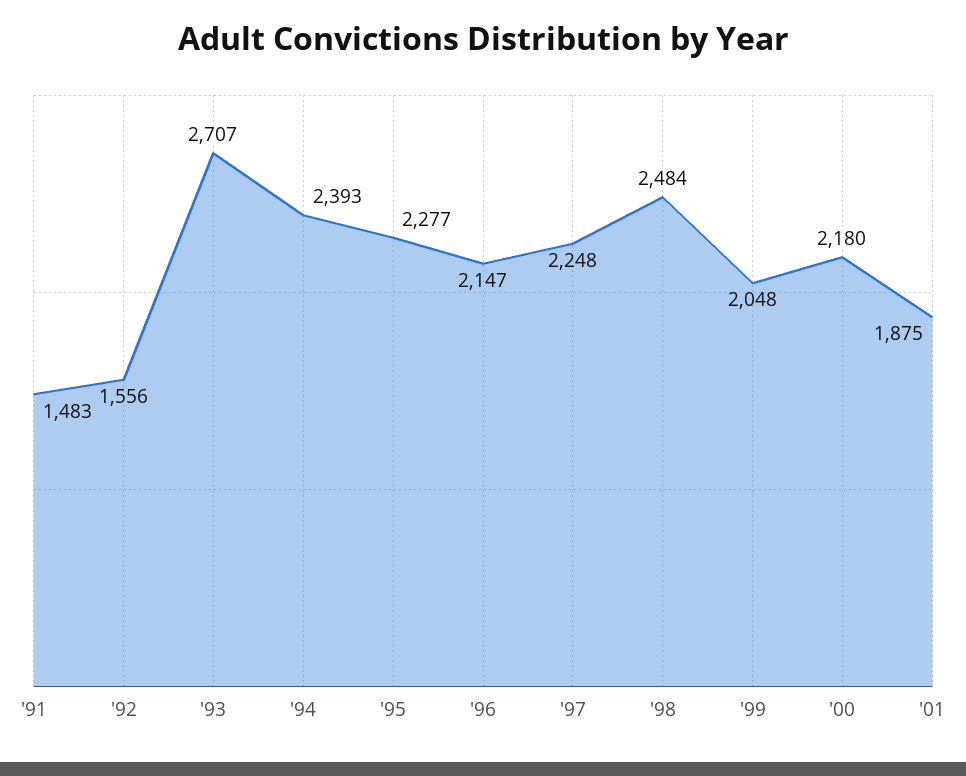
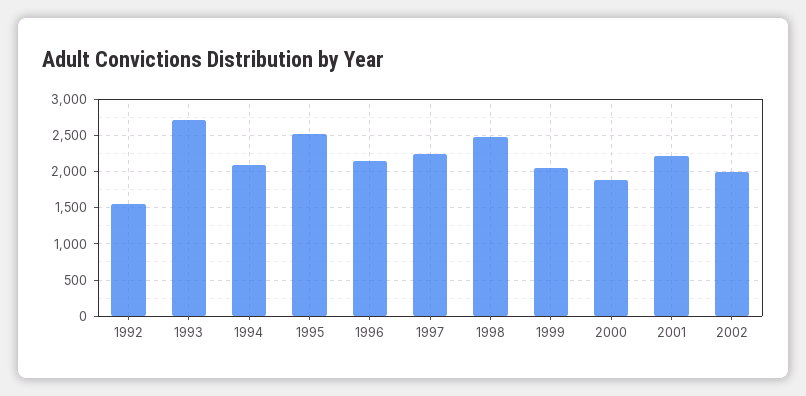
'91: 1483 -> none
'94: 2393 -> 2100
'95: 2277 -> 2500
'00: 2180 -> 1900
'01: 1875 -> 2200
2002: none -> 2000

